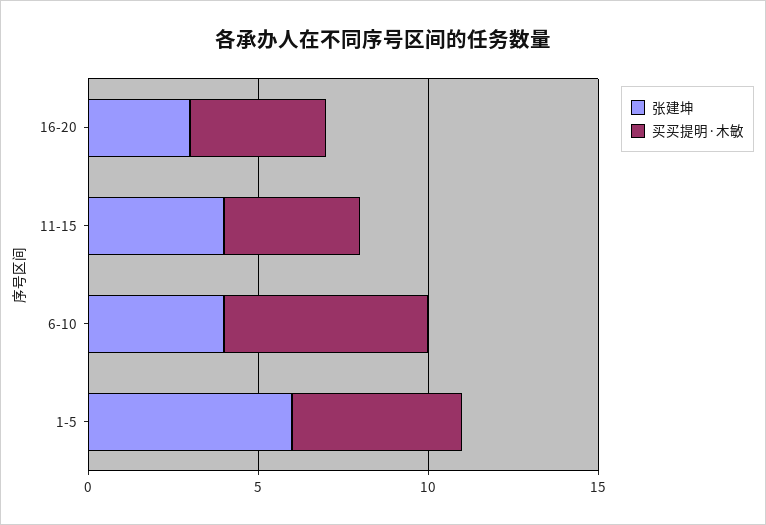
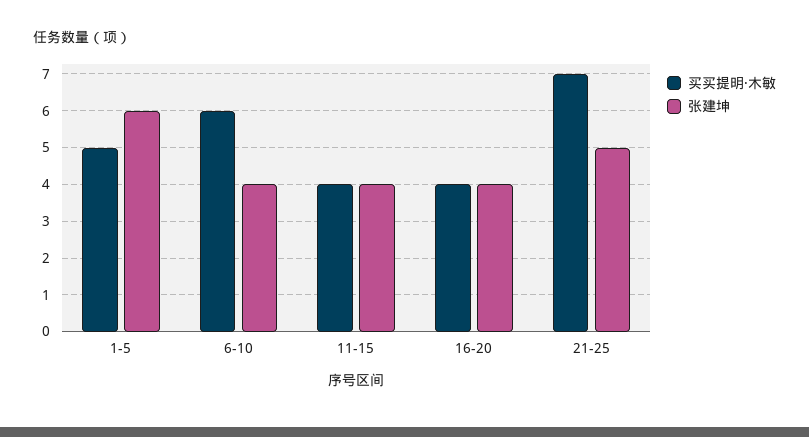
张建坤, 16-20: 3 -> 4
买买提明·木敏, 21-25: none -> 7
张建坤, 21-25: none -> 5

